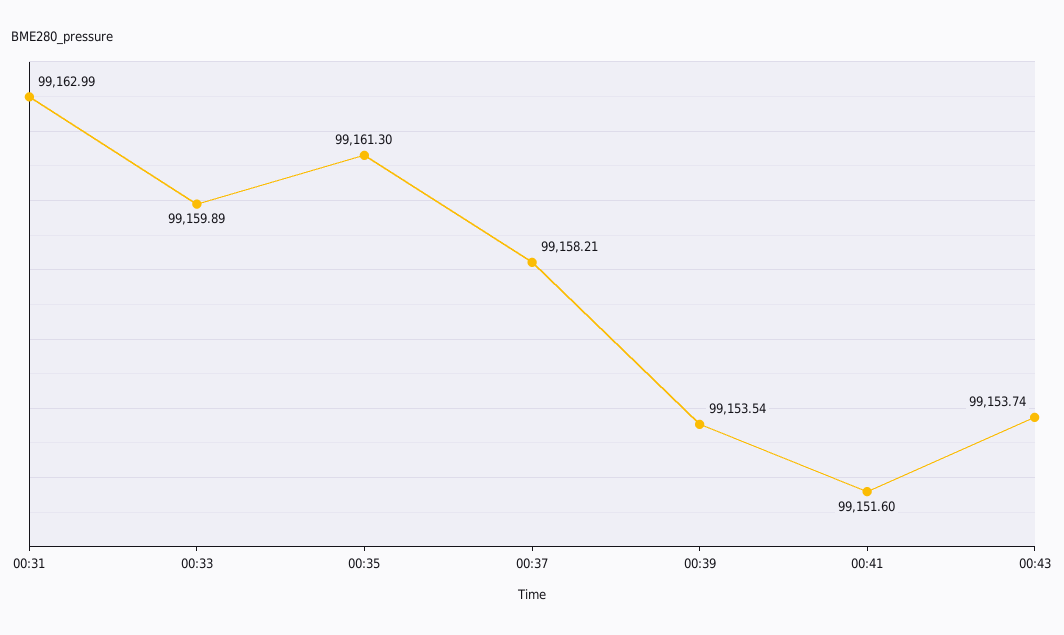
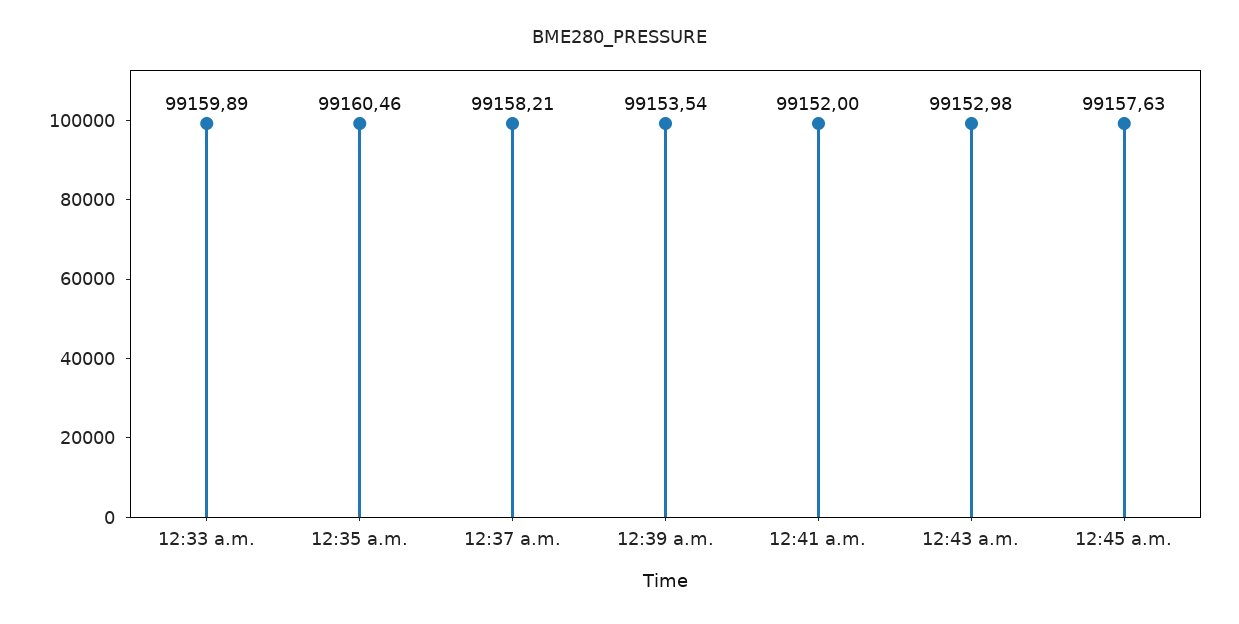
00:31: 99162.99 -> none
00:35: 99161.3 -> 99160.46
00:41: 99151.6 -> 99152
00:43: 99153.74 -> 99152.98
12:45 a.m.: none -> 99157.63

